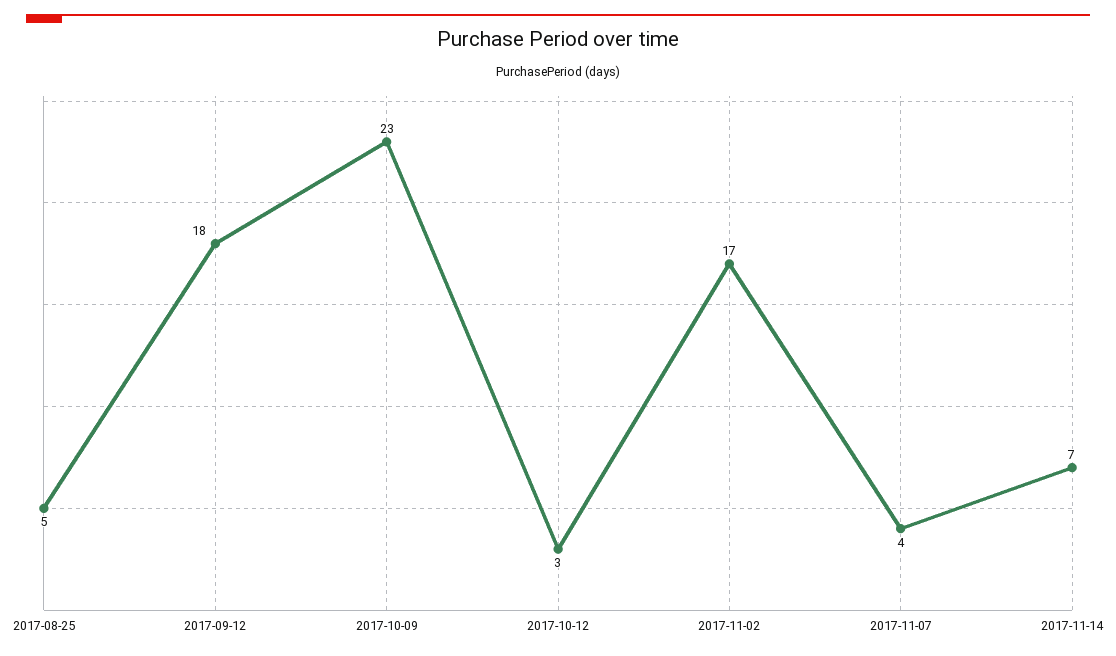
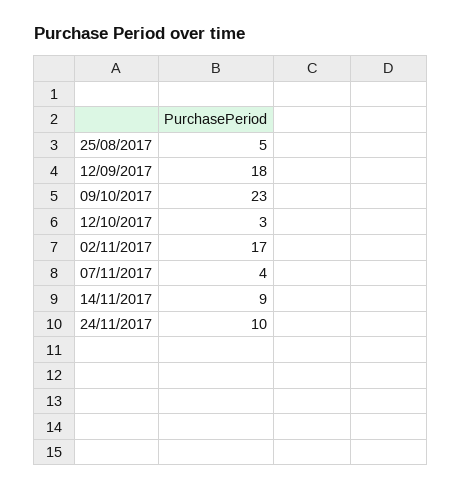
2017-11-14: 7 -> 9
24/11/2017: none -> 10

